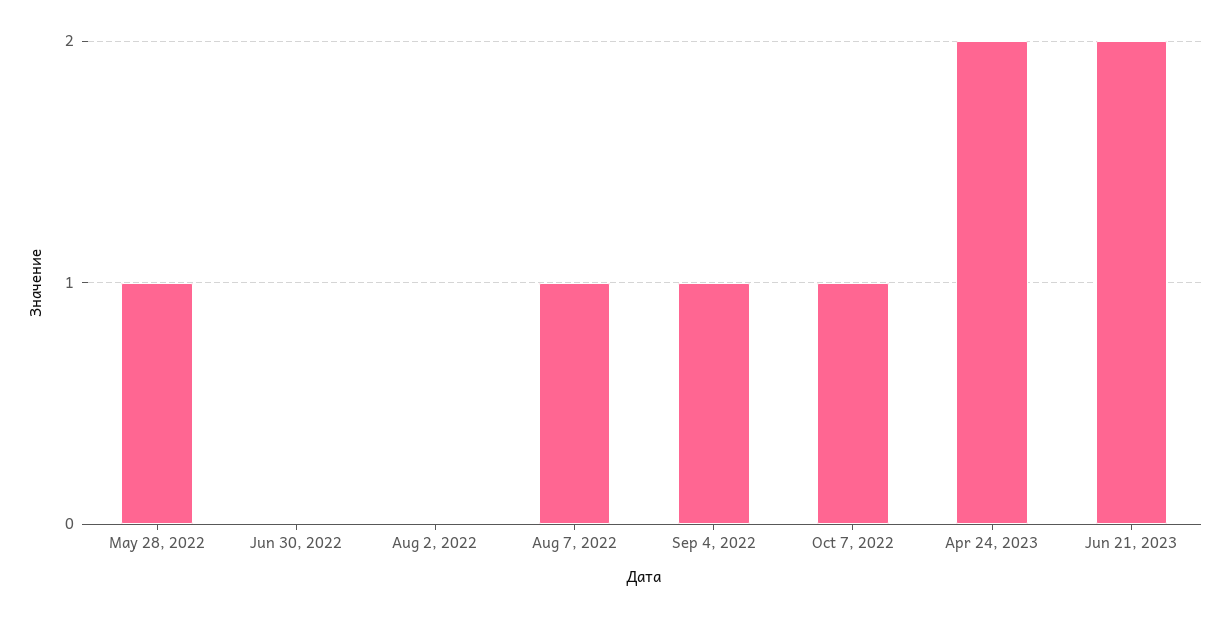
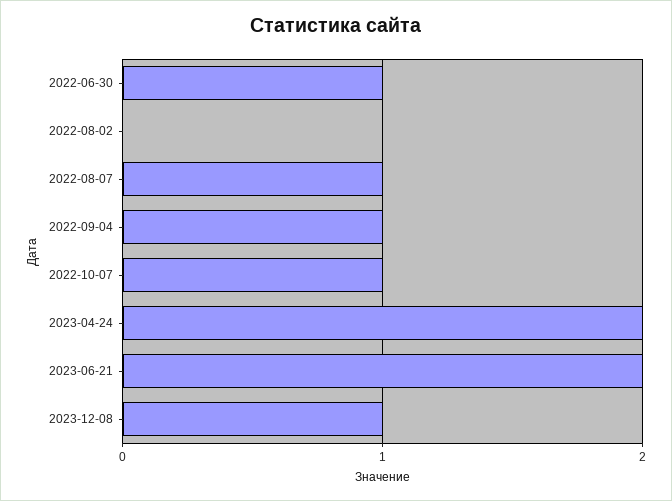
May 28, 2022: 1 -> none
Jun 30, 2022: 0 -> 1
2023-12-08: none -> 1

